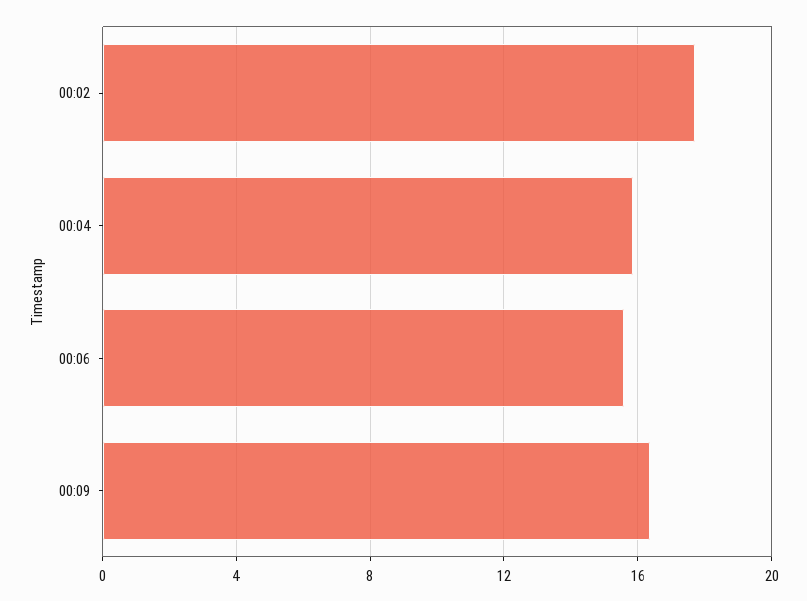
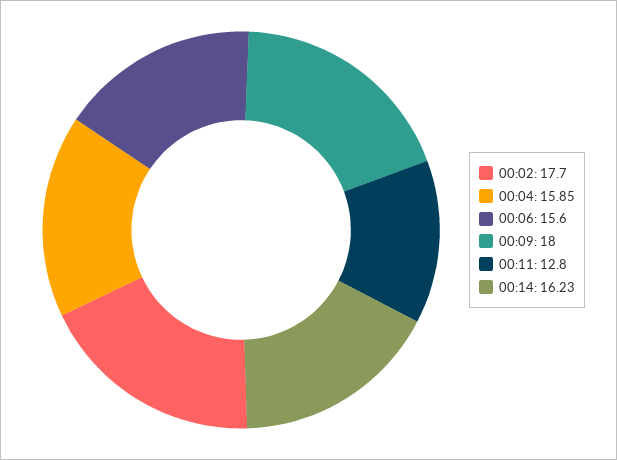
00:09: 16.5 -> 18
00:11: none -> 12.8
00:14: none -> 16.23

